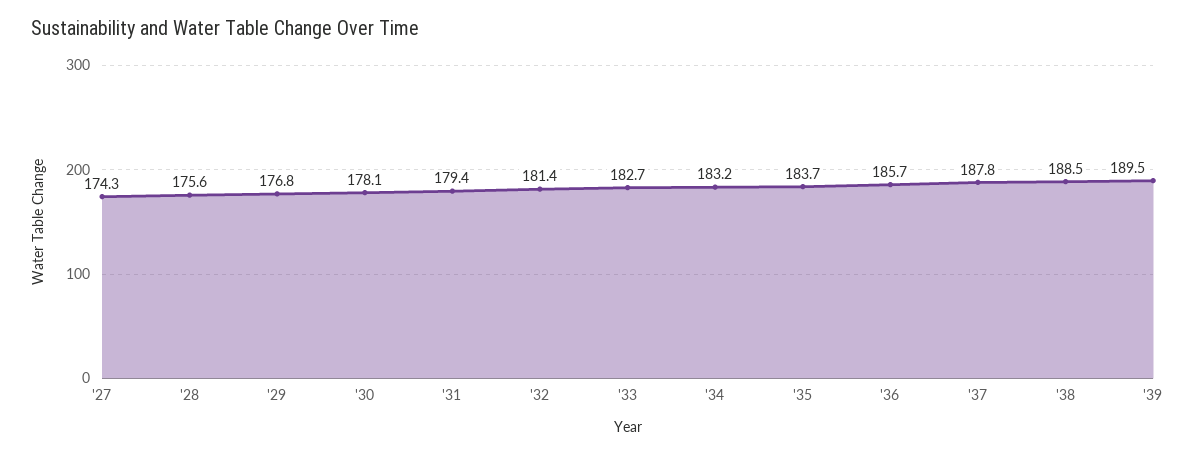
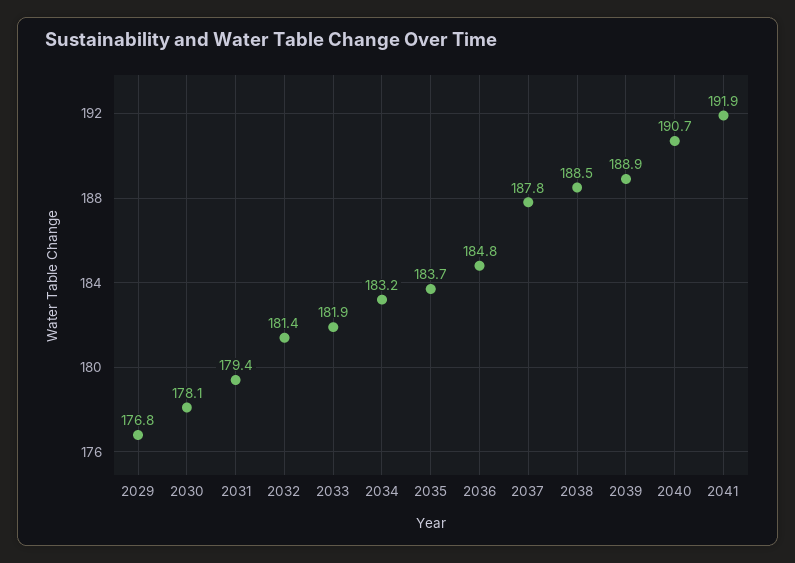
'27: 174.3 -> none
'28: 175.6 -> none
'33: 182.7 -> 181.9
'36: 185.7 -> 184.8
'39: 189.5 -> 188.9
2040: none -> 190.7
2041: none -> 191.9

